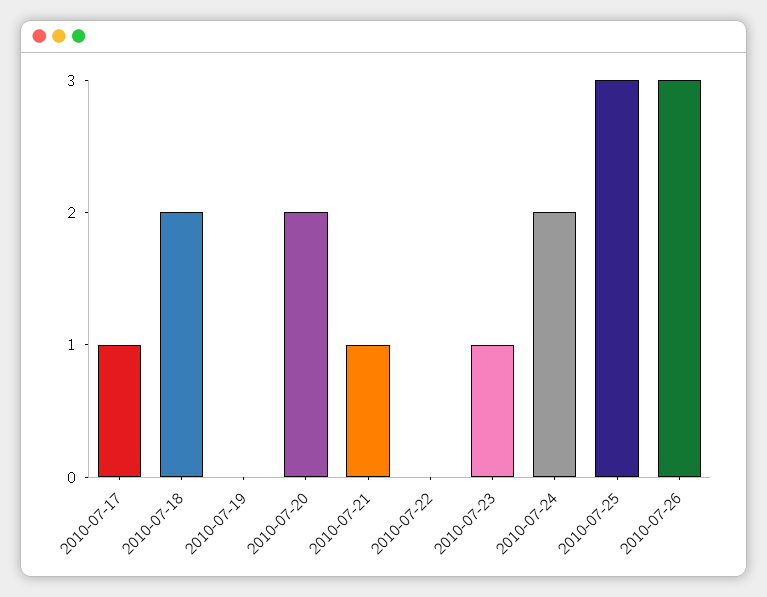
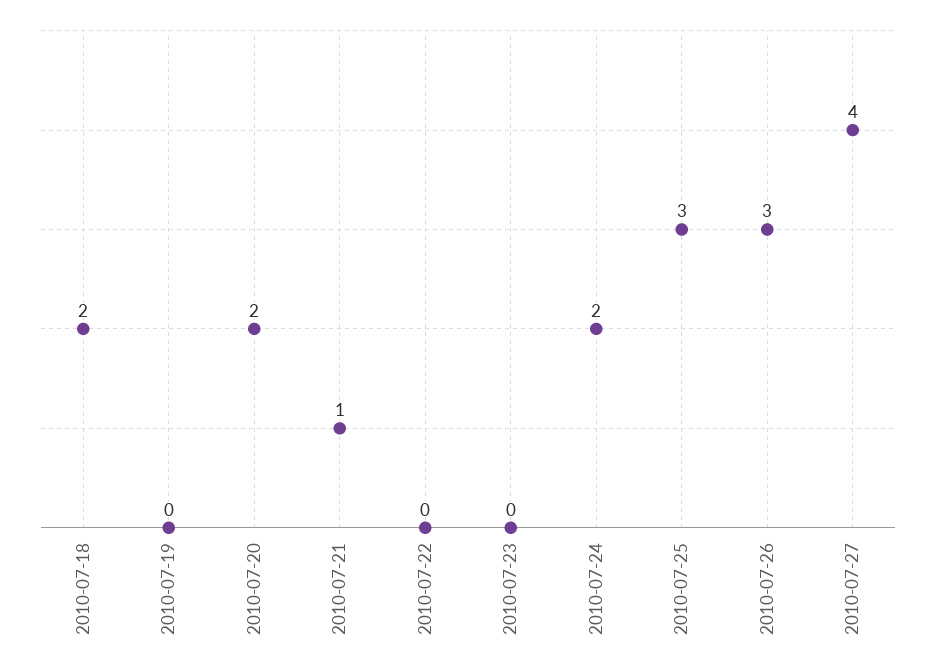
2010-07-17: 1 -> none
2010-07-23: 1 -> 0
2010-07-27: none -> 4

